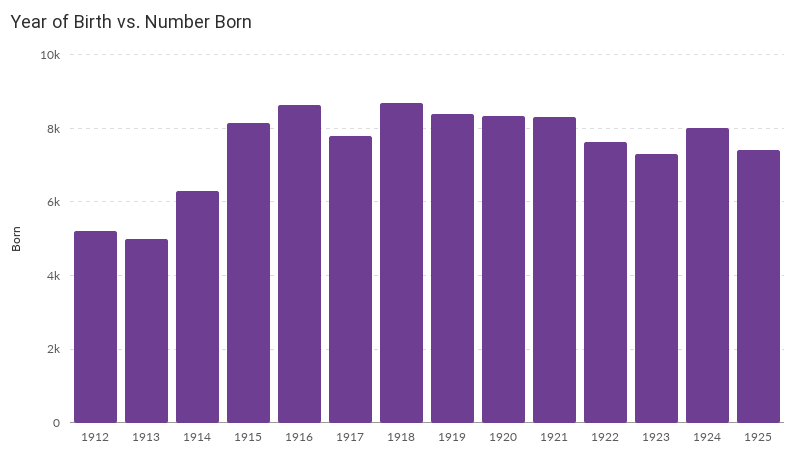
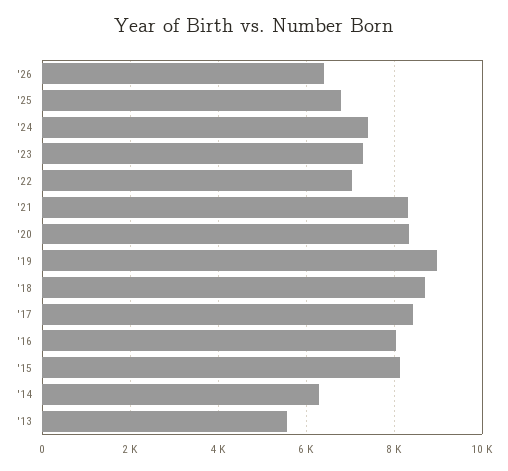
1912: 5200 -> none
1913: 5000 -> 5600
1916: 8600 -> 8000
1917: 7800 -> 8400
1919: 8400 -> 9000
1922: 7600 -> 7000
1924: 8000 -> 7400
1925: 7400 -> 6800
'26: none -> 6400

